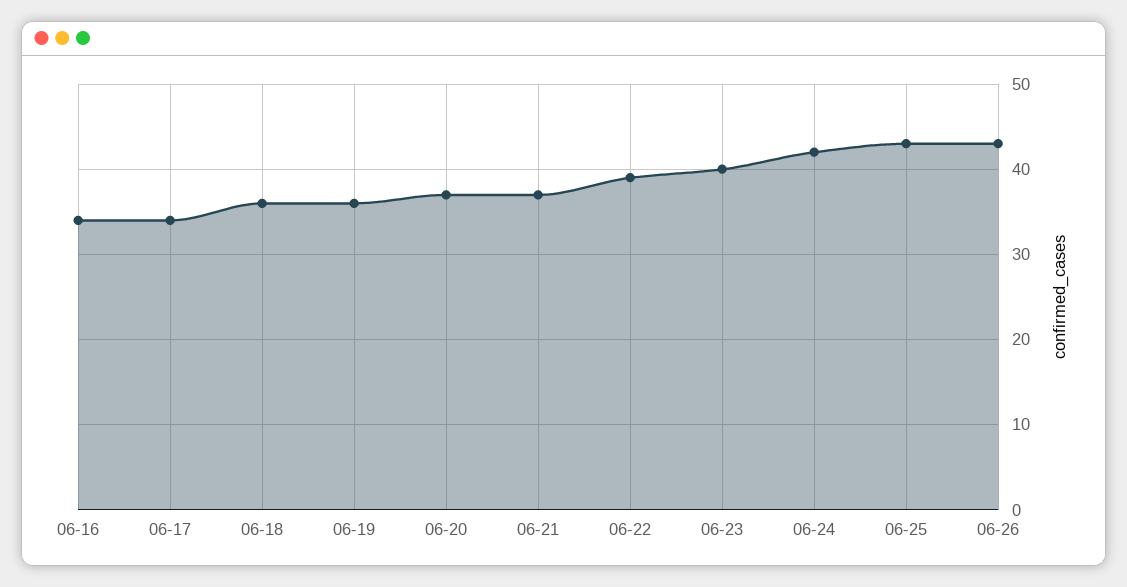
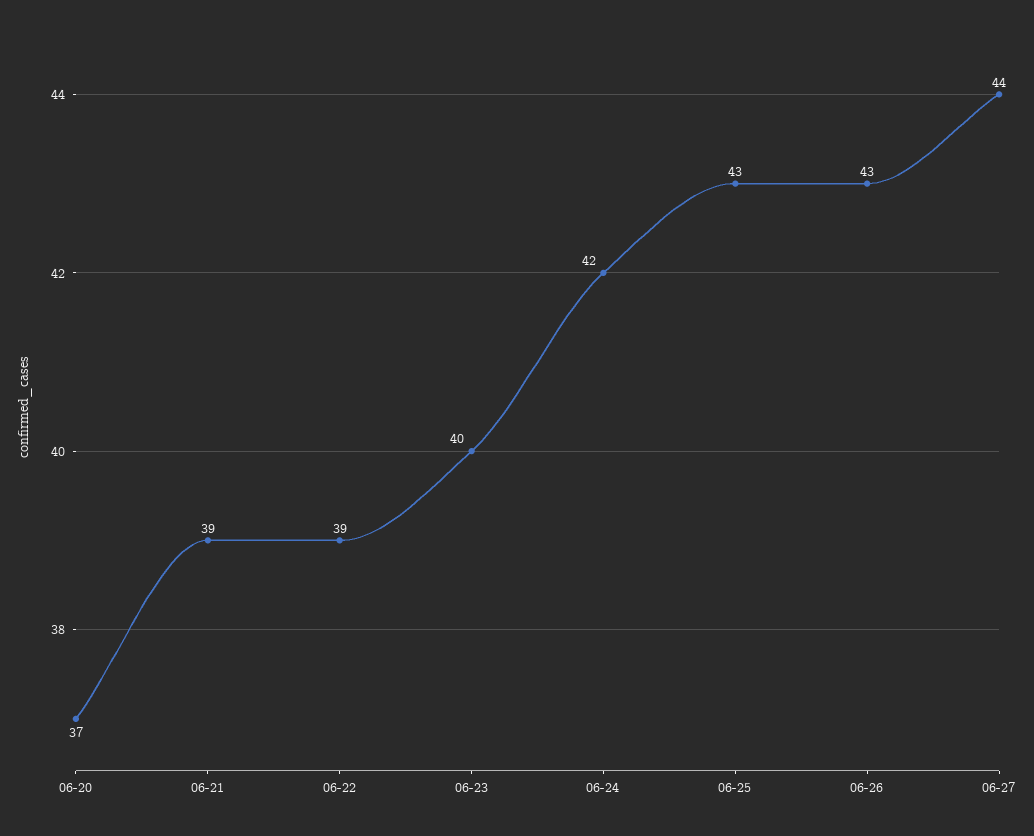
06-16: 34 -> none
06-17: 34 -> none
06-18: 36 -> none
06-19: 36 -> none
06-21: 37 -> 39
06-27: none -> 44

